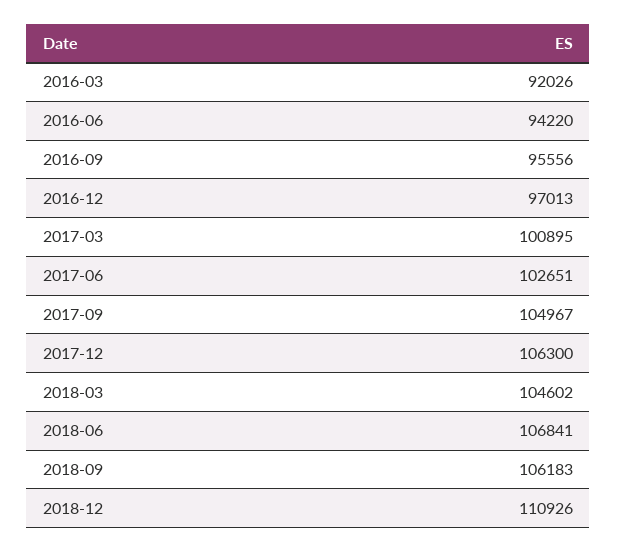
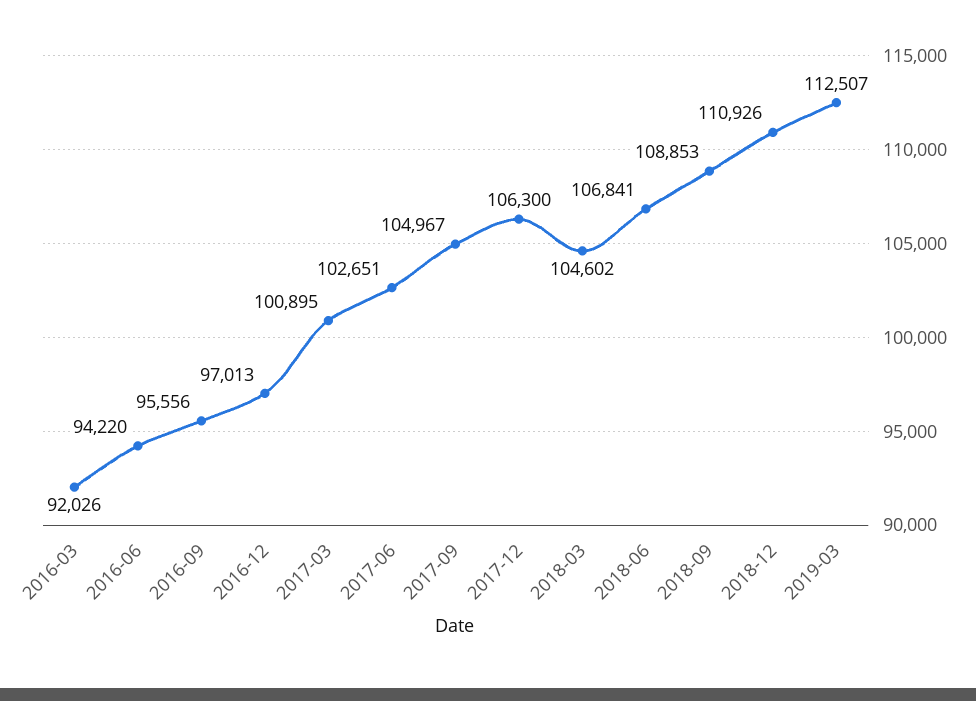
2018-09: 106183 -> 108853
2019-03: none -> 112507

